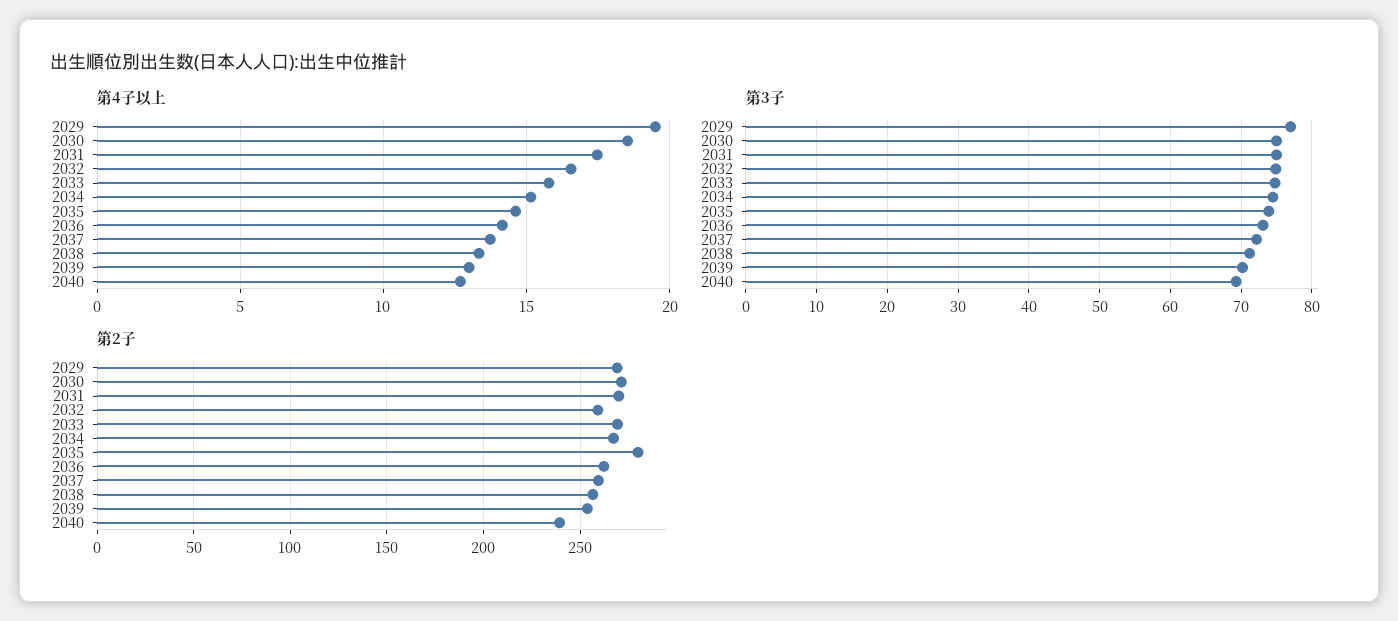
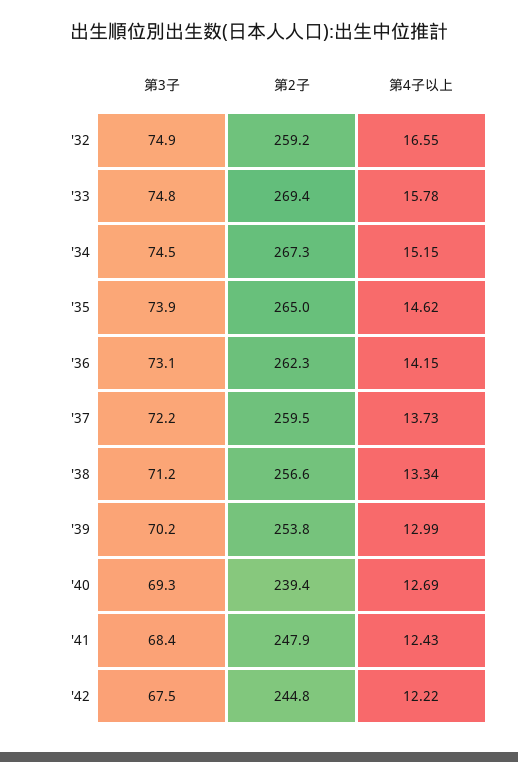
第4子以上, 2029: 19.5 -> none
第4子以上, 2030: 18.5 -> none
第4子以上, 2031: 17.5 -> none
第3子, 2029: 77 -> none
第3子, 2030: 75 -> none
第3子, 2031: 75 -> none
第2子, 2029: 270 -> none
第2子, 2030: 270 -> none
第2子, 2031: 270 -> none
第2子, 2035: 280 -> 265
第3子, '41: none -> 68.4
第2子, '41: none -> 247.9
第4子以上, '41: none -> 12.43
第3子, '42: none -> 67.5
第2子, '42: none -> 244.8
第4子以上, '42: none -> 12.22

